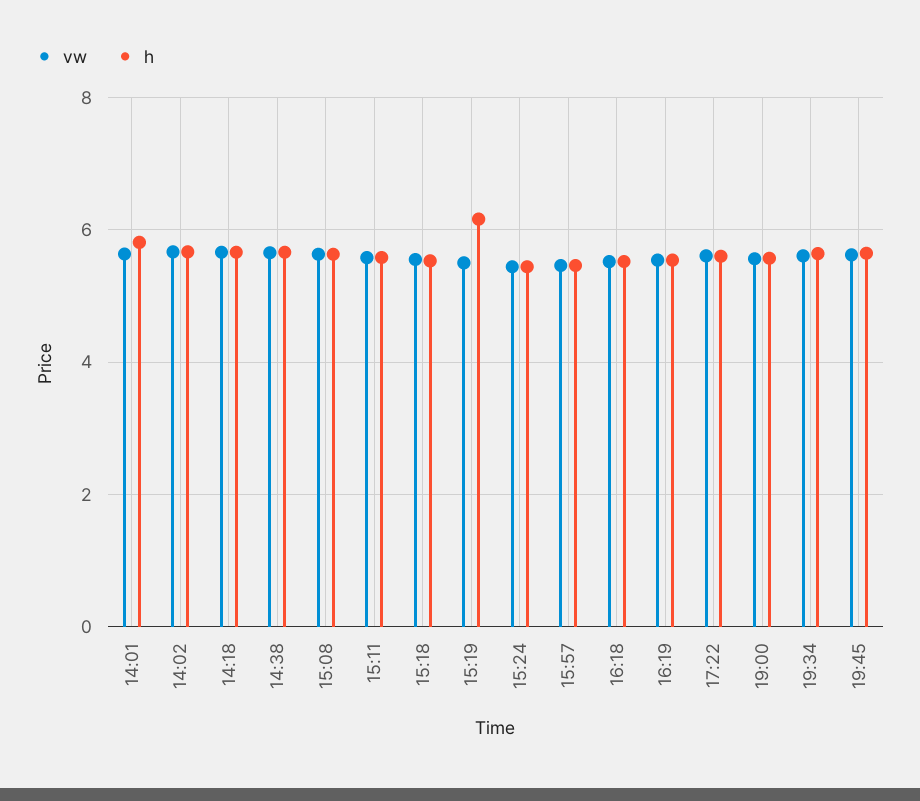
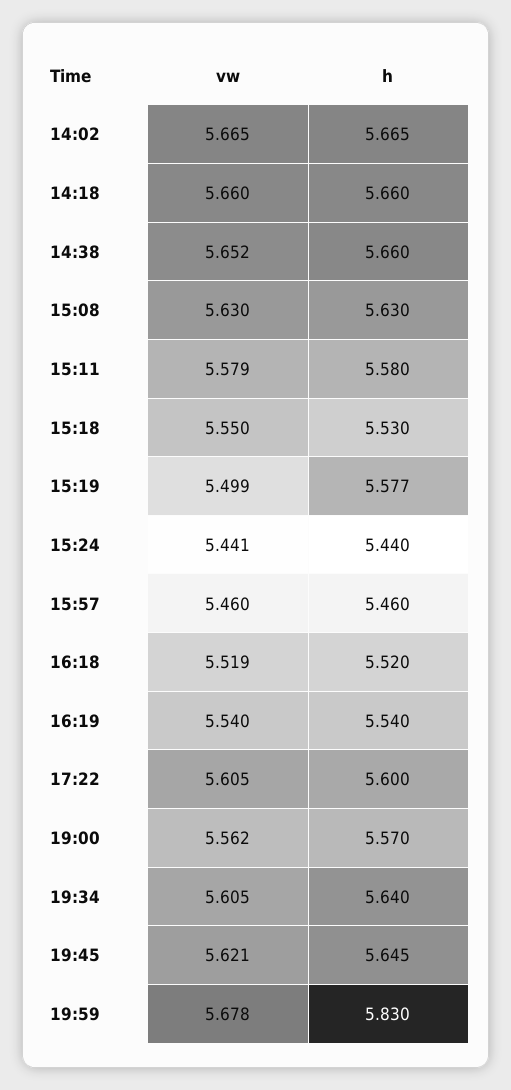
vw, 14:01: 5.6 -> none
h, 14:01: 5.8 -> none
h, 15:19: 6.2 -> 5.577
vw, 19:59: none -> 5.678
h, 19:59: none -> 5.83

